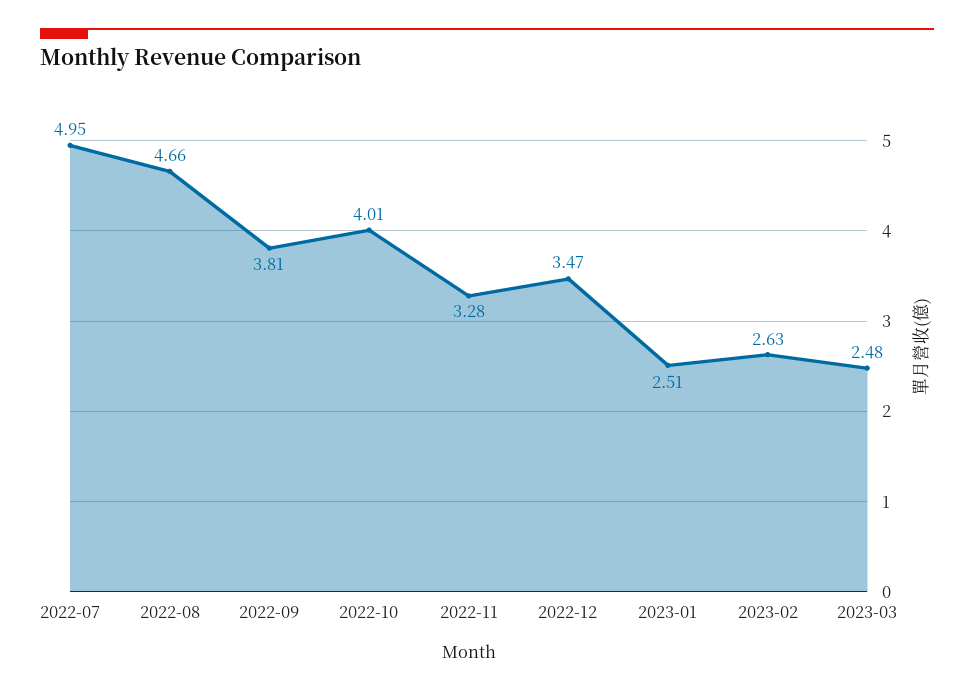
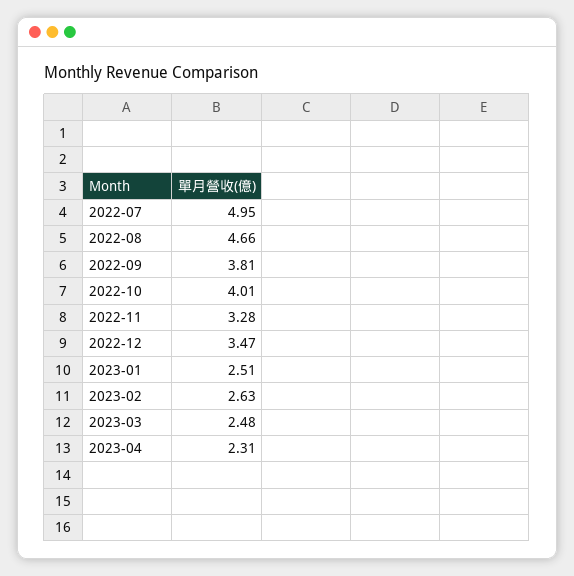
2023-04: none -> 2.31

